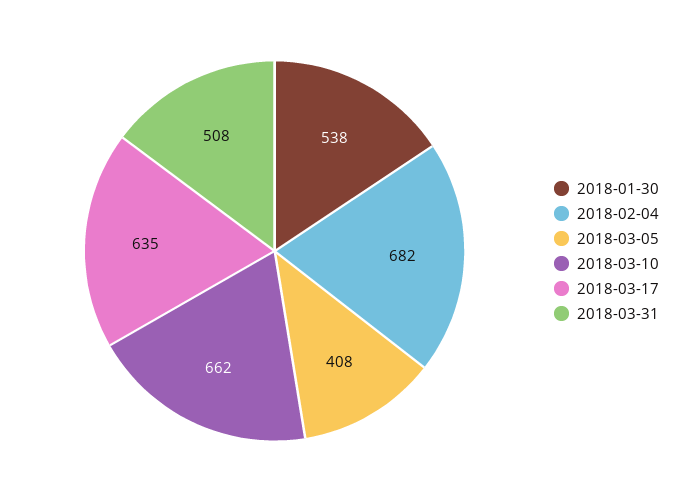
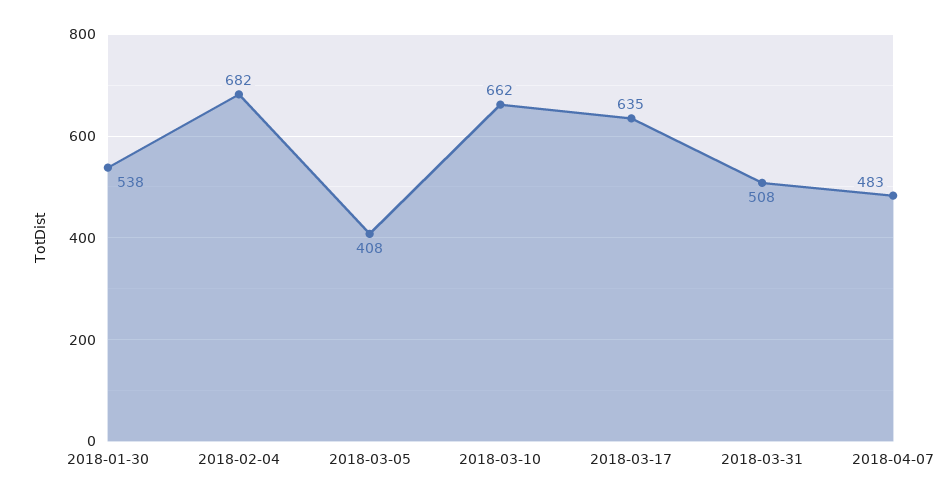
2018-04-07: none -> 483

